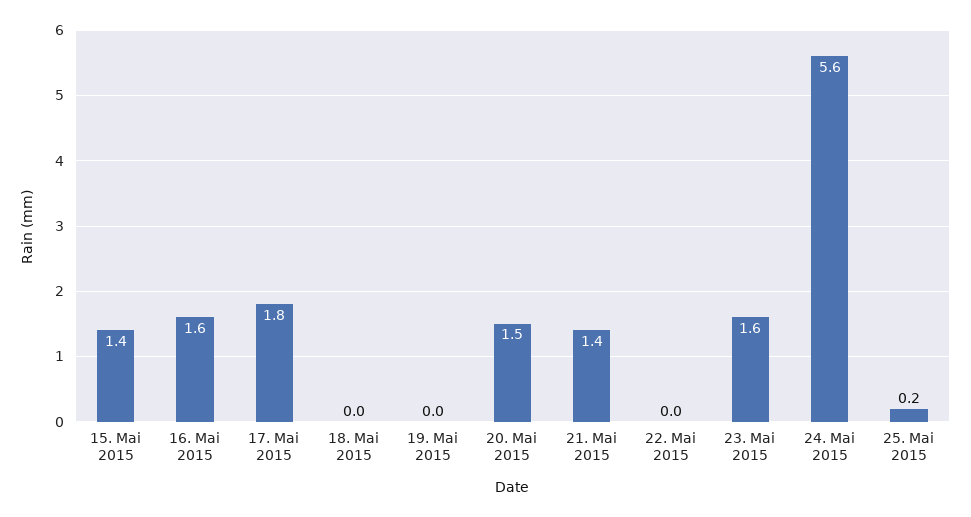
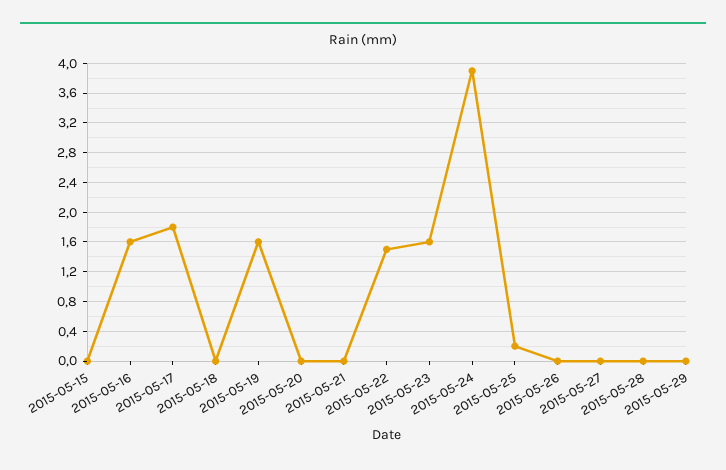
15. Mai 2015: 1.4 -> 0
19. Mai 2015: 0 -> 1.6
20. Mai 2015: 1.5 -> 0
21. Mai 2015: 1.4 -> 0
22. Mai 2015: 0 -> 1.5
24. Mai 2015: 5.6 -> 3.9
2015-05-26: none -> 0
2015-05-27: none -> 0
2015-05-28: none -> 0
2015-05-29: none -> 0

